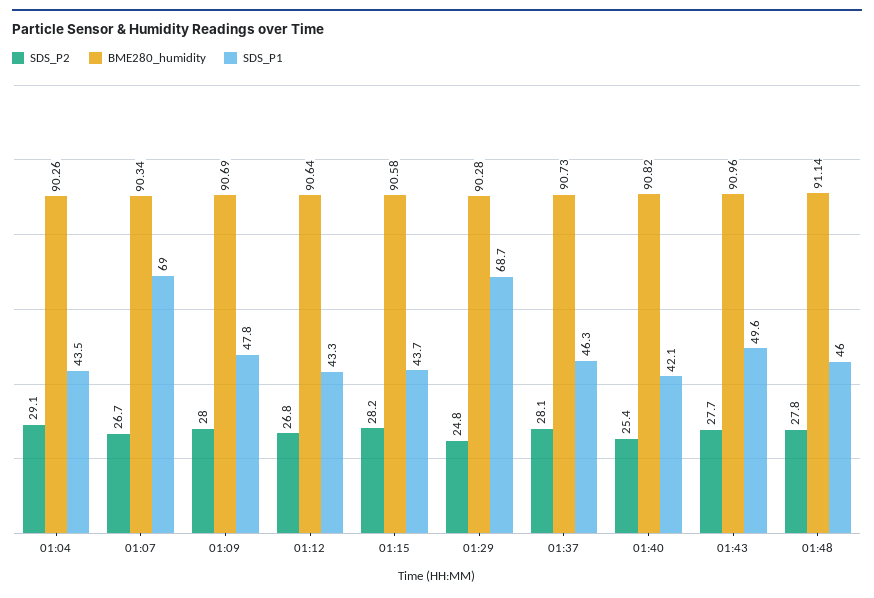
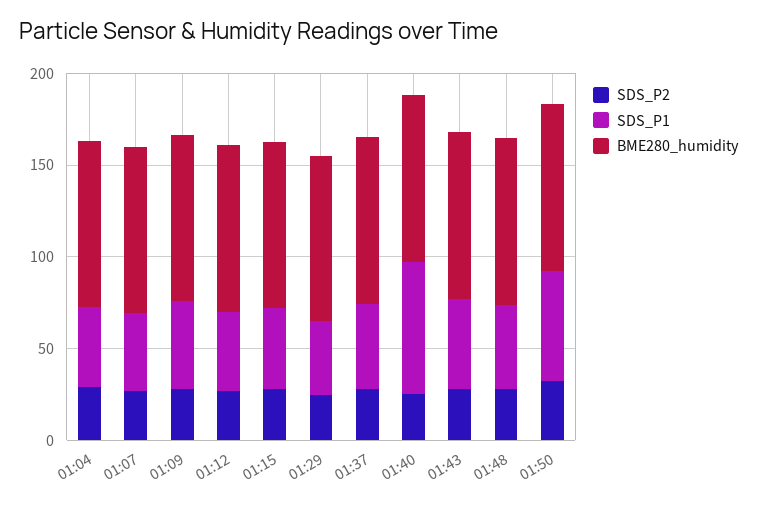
SDS_P1, 01:07: 69 -> 40
SDS_P1, 01:29: 68.7 -> 40
SDS_P1, 01:40: 42.1 -> 70
SDS_P2, 01:50: none -> 30
SDS_P1, 01:50: none -> 60
BME280_humidity, 01:50: none -> 90

